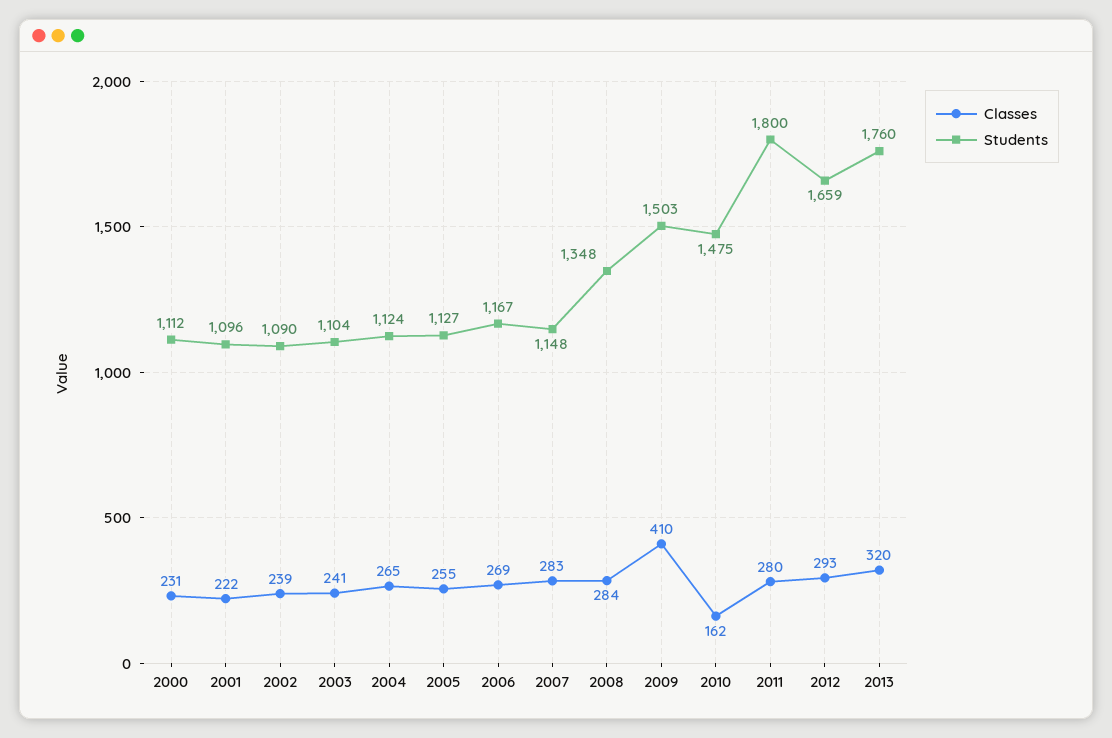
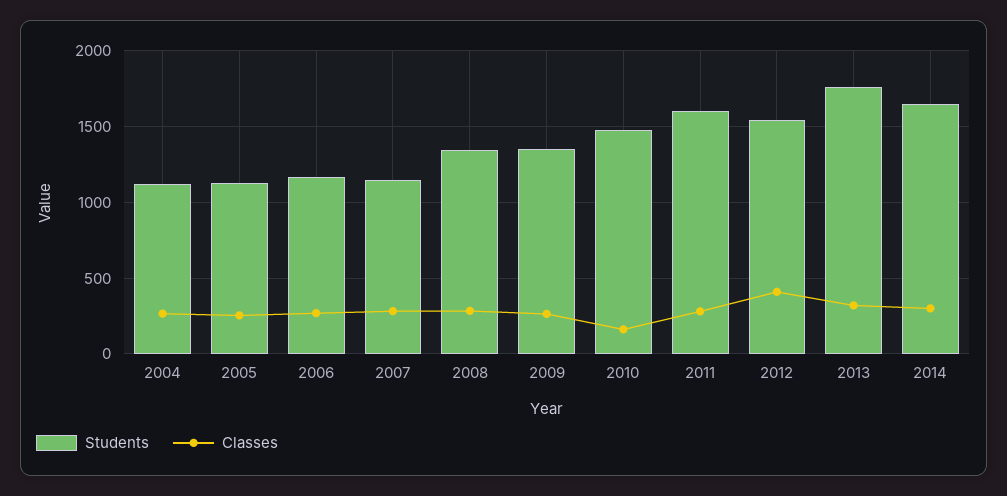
Classes, 2000: 231 -> none
Students, 2000: 1112 -> none
Classes, 2001: 222 -> none
Students, 2001: 1096 -> none
Classes, 2002: 239 -> none
Students, 2002: 1090 -> none
Classes, 2003: 241 -> none
Students, 2003: 1104 -> none
Classes, 2009: 410 -> 250
Students, 2009: 1503 -> 1350
Students, 2011: 1800 -> 1600
Classes, 2012: 293 -> 400
Students, 2012: 1659 -> 1550
Students, 2014: none -> 1650
Classes, 2014: none -> 300

